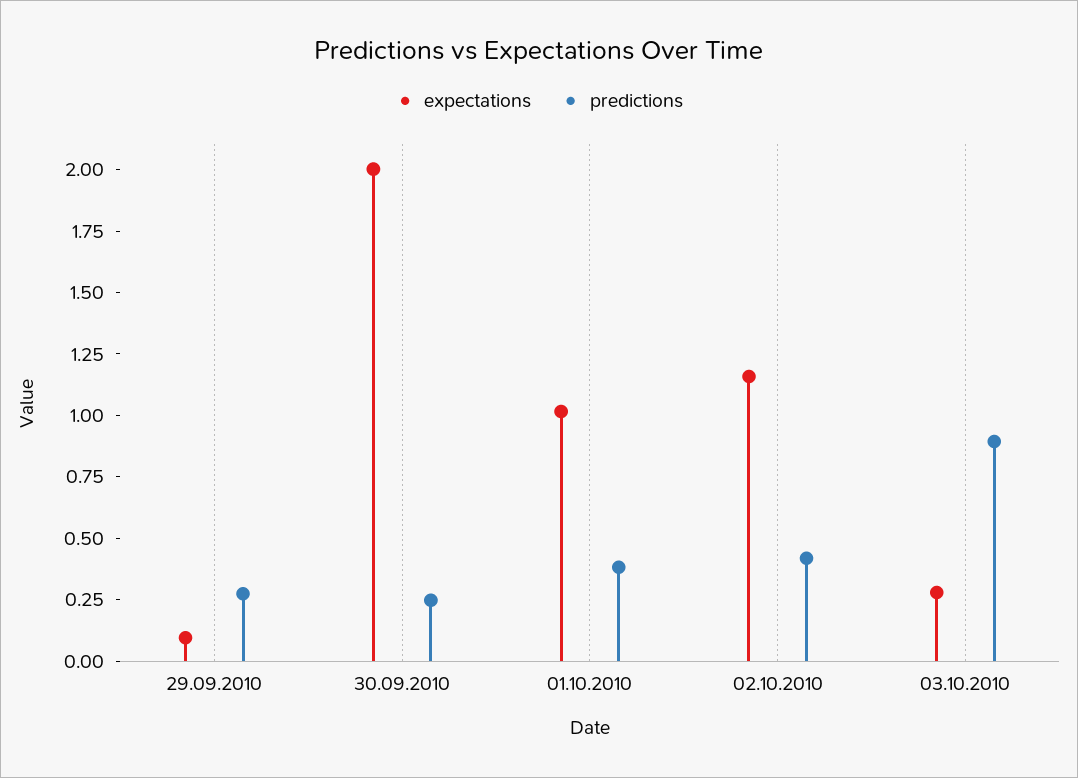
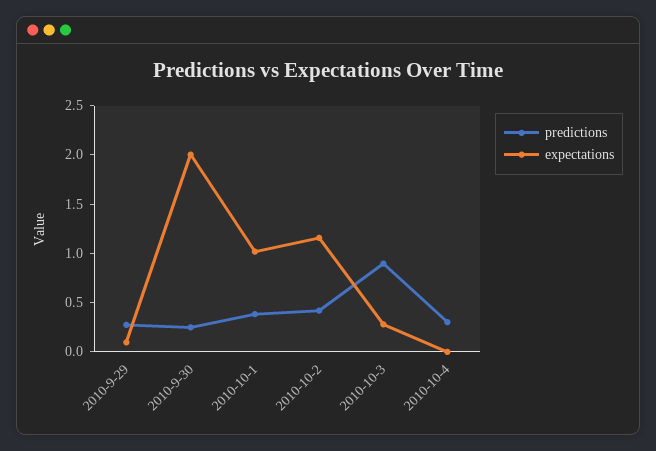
predictions, 2010-10-4: none -> 0.3
expectations, 2010-10-4: none -> 0

